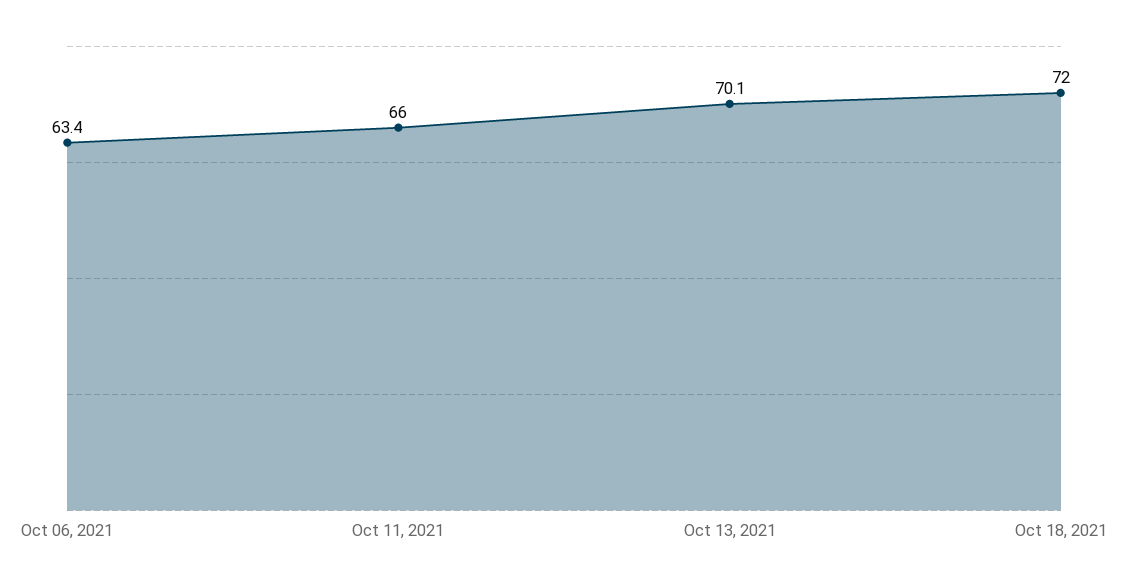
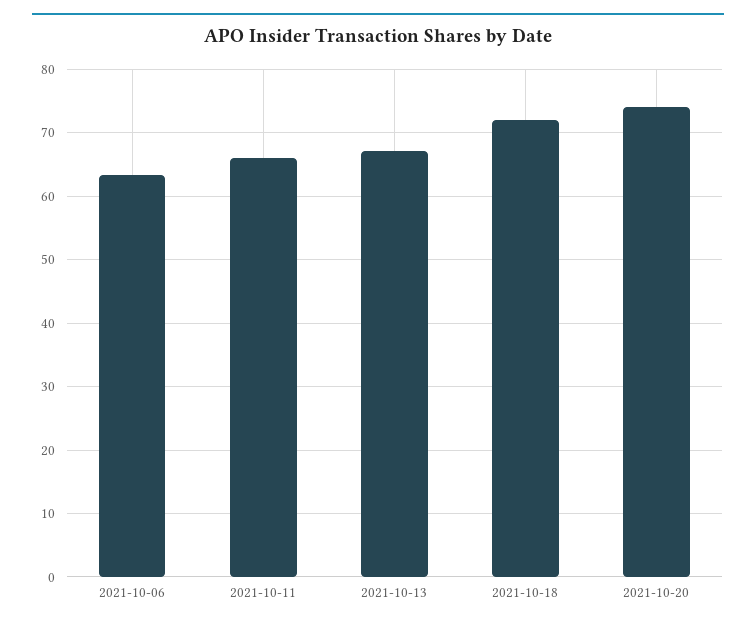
Oct 13, 2021: 70.1 -> 67
2021-10-20: none -> 74

